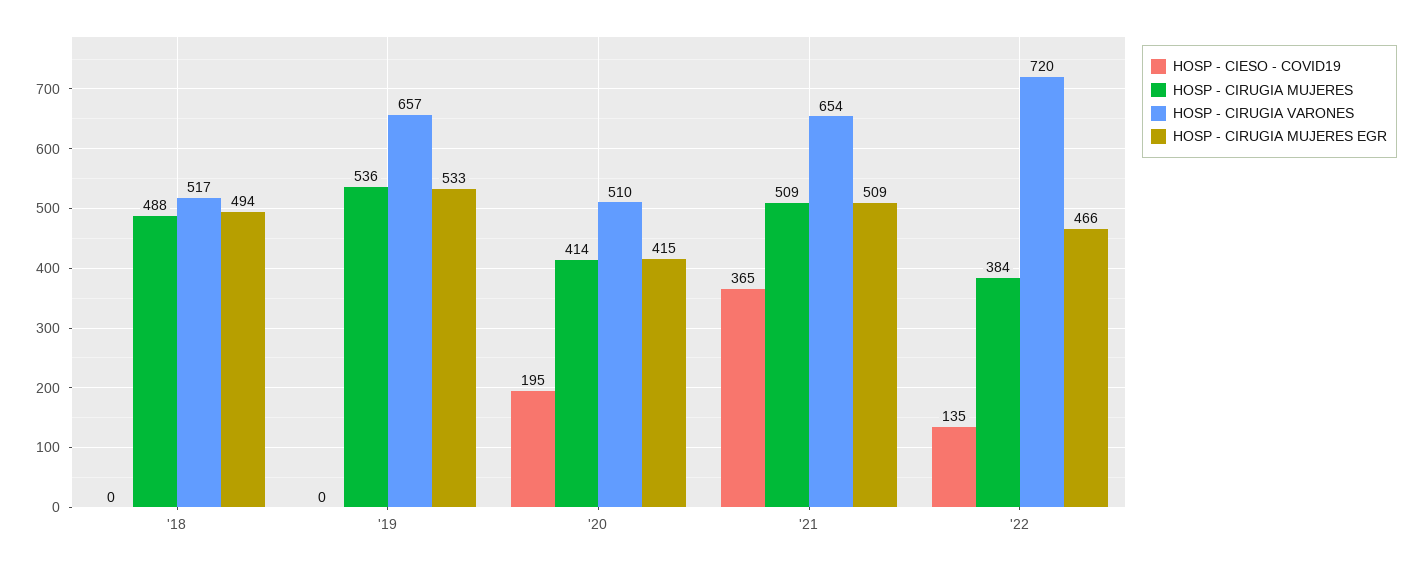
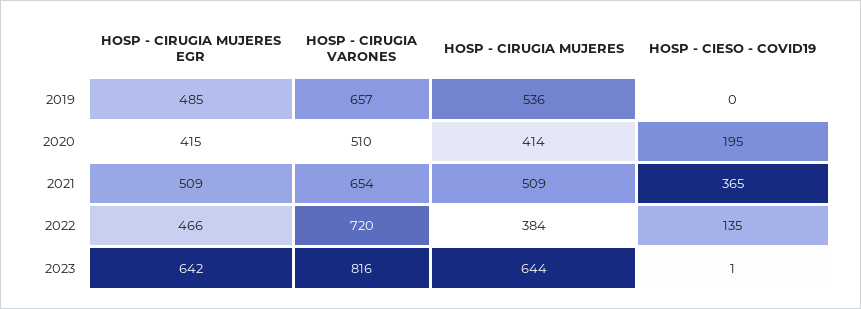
HOSP - CIESO - COVID19, '18: 0 -> none
HOSP - CIRUGIA MUJERES, '18: 488 -> none
HOSP - CIRUGIA VARONES, '18: 517 -> none
HOSP - CIRUGIA MUJERES EGR, '18: 494 -> none
HOSP - CIRUGIA MUJERES EGR, '19: 533 -> 485
HOSP - CIRUGIA MUJERES EGR, 2023: none -> 642
HOSP - CIRUGIA VARONES, 2023: none -> 816
HOSP - CIRUGIA MUJERES, 2023: none -> 644
HOSP - CIESO - COVID19, 2023: none -> 1

